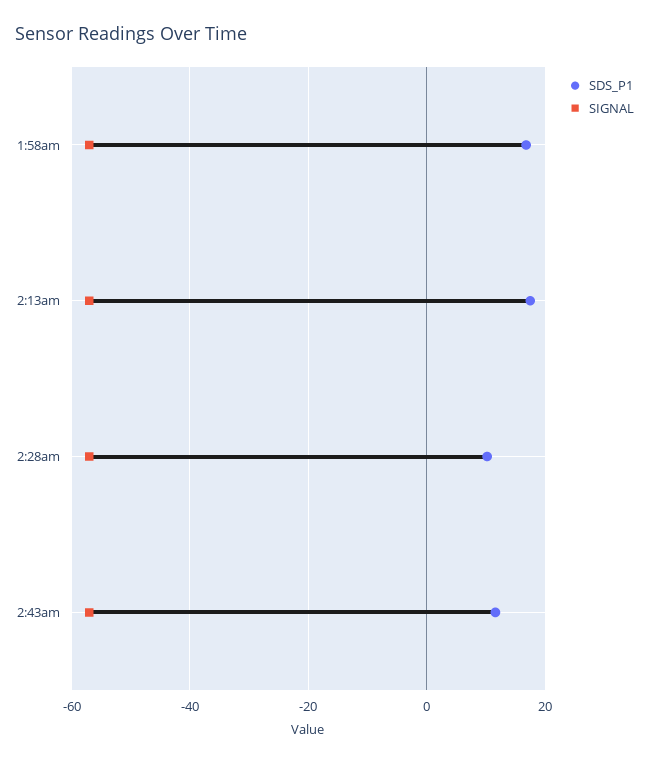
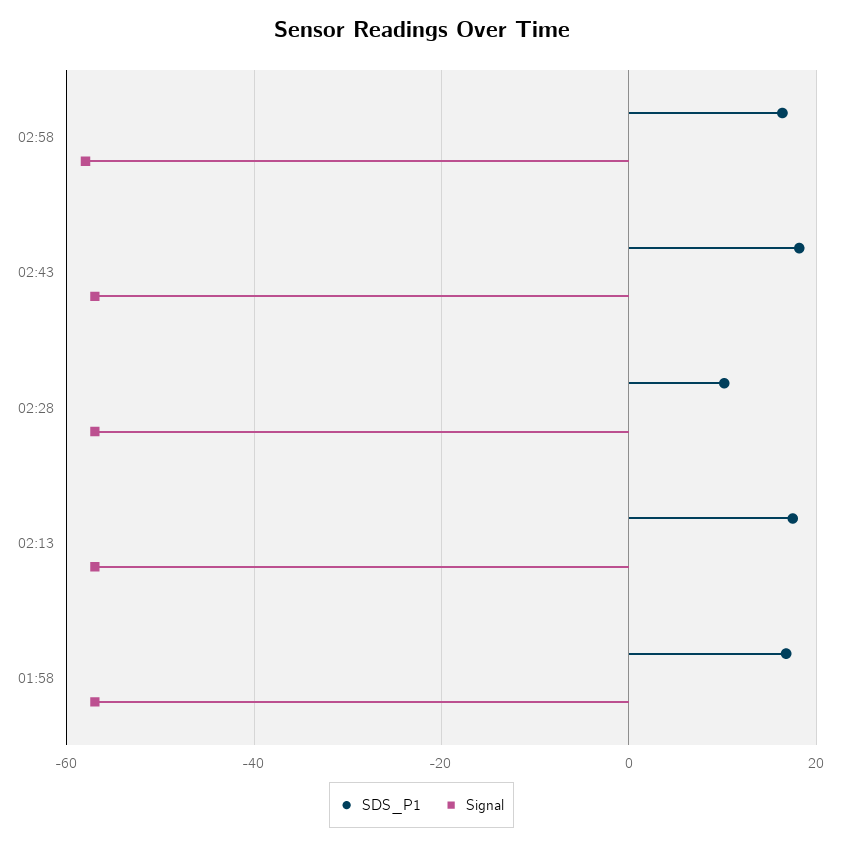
SDS_P1, 2:43am: 12 -> 18
SDS_P1, 02:58: none -> 16
SIGNAL, 02:58: none -> -58

